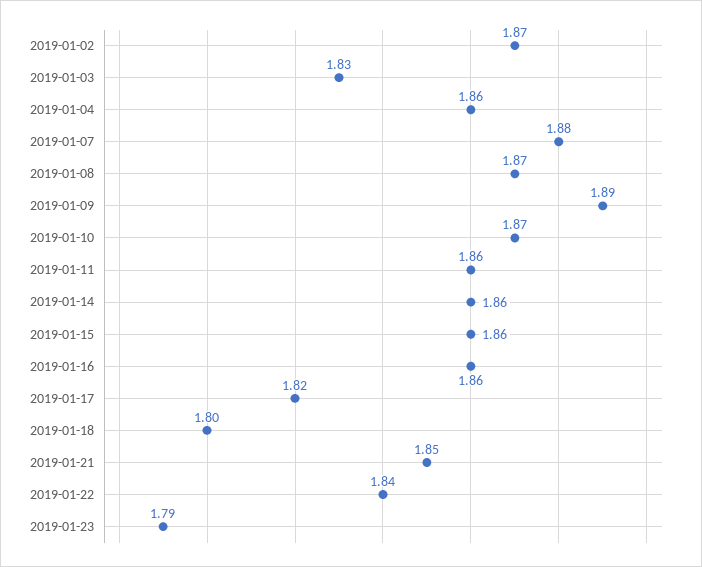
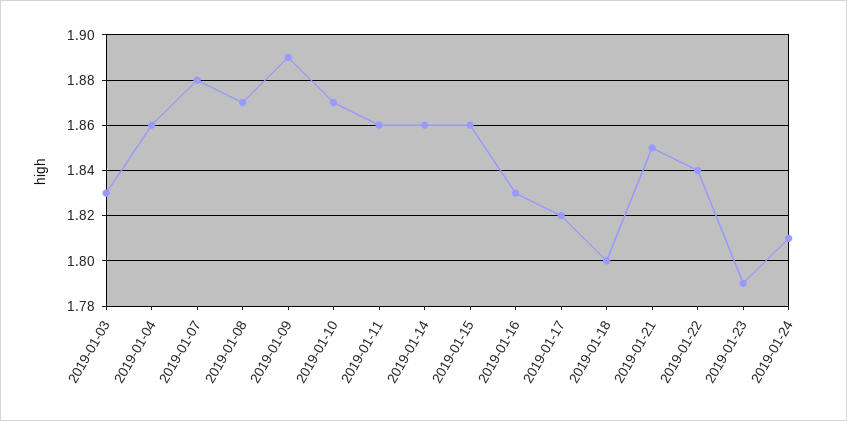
2019-01-02: 1.87 -> none
2019-01-16: 1.86 -> 1.83
2019-01-24: none -> 1.81

